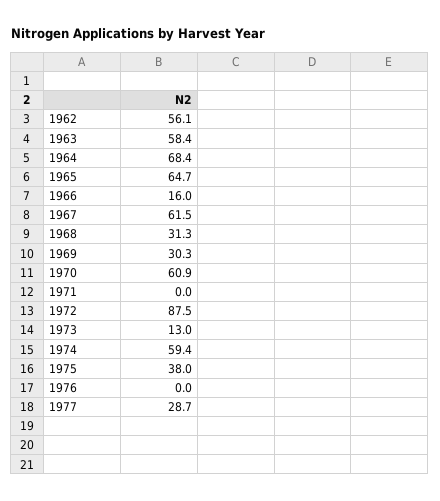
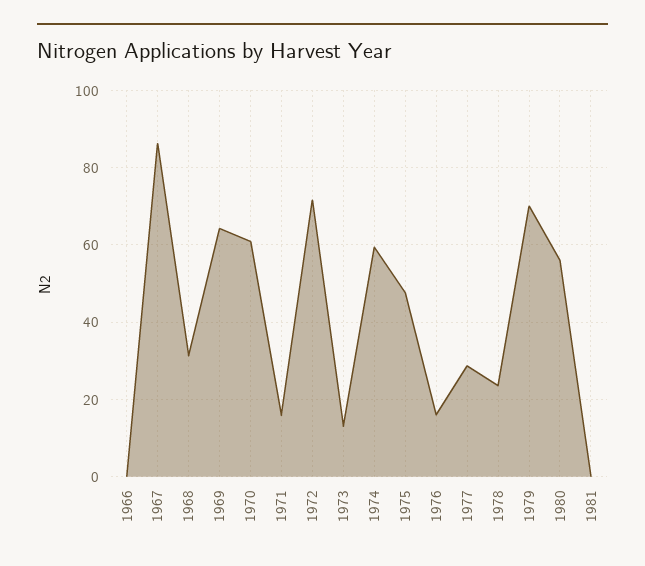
1962: 56.1 -> none
1963: 58.4 -> none
1964: 68.4 -> none
1965: 64.7 -> none
1966: 16 -> 0
1967: 61.5 -> 86
1969: 30.3 -> 64
1971: 0 -> 16
1972: 87.5 -> 72
1975: 38 -> 48
1976: 0 -> 16
1978: none -> 24
1979: none -> 70
1980: none -> 56
1981: none -> 0

